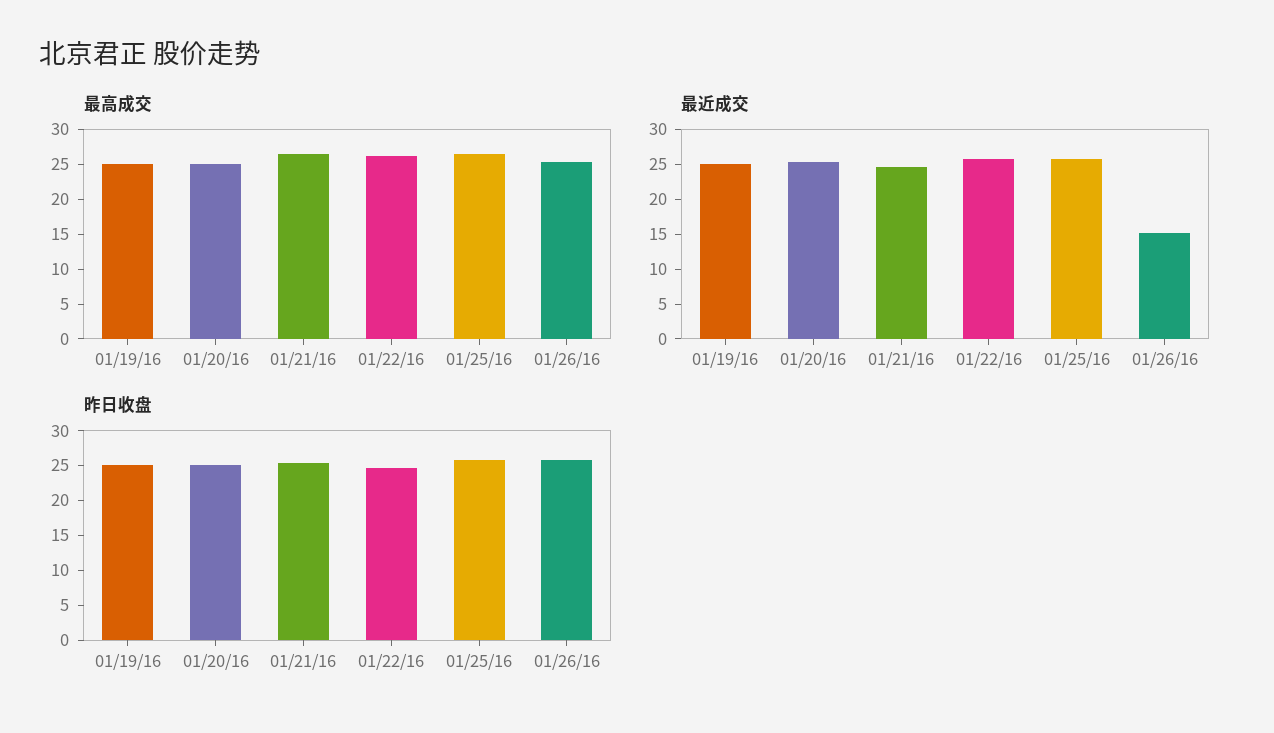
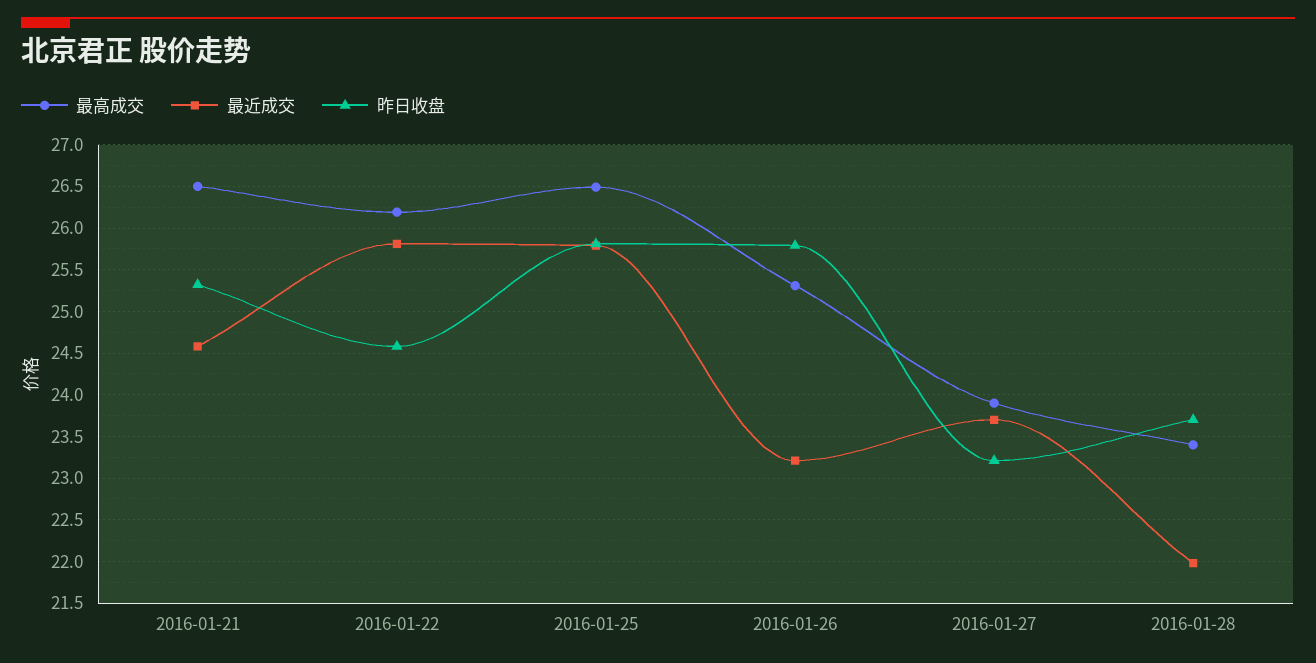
最高成交, 01/19/16: 25 -> none
最高成交, 01/20/16: 25 -> none
最近成交, 01/19/16: 25 -> none
最近成交, 01/20/16: 25 -> none
最近成交, 01/26/16: 15 -> 23.2
昨日收盘, 01/19/16: 25 -> none
昨日收盘, 01/20/16: 25 -> none
最高成交, 2016-01-27: none -> 23.9
最近成交, 2016-01-27: none -> 23.7
昨日收盘, 2016-01-27: none -> 23.2
最高成交, 2016-01-28: none -> 23.4
最近成交, 2016-01-28: none -> 22
昨日收盘, 2016-01-28: none -> 23.7

